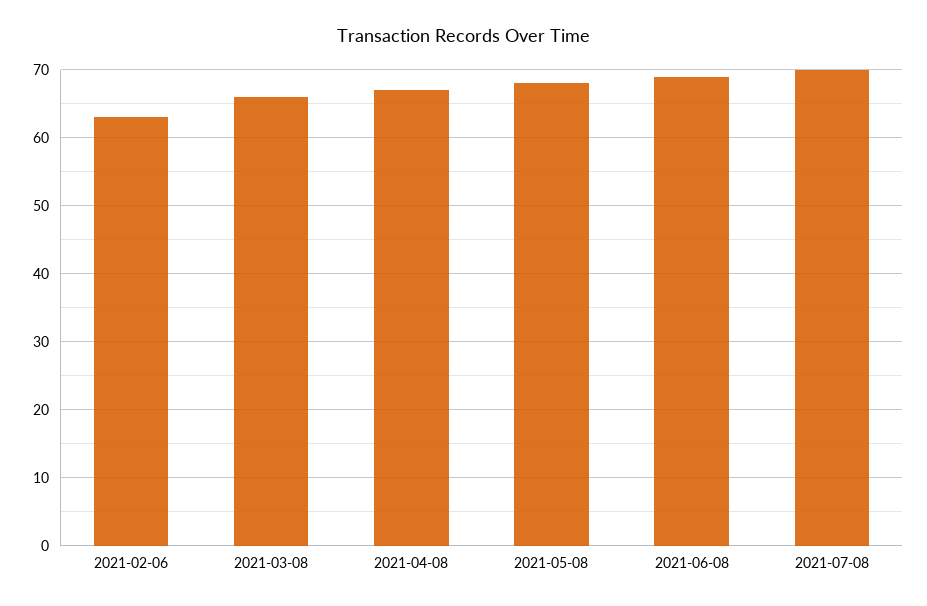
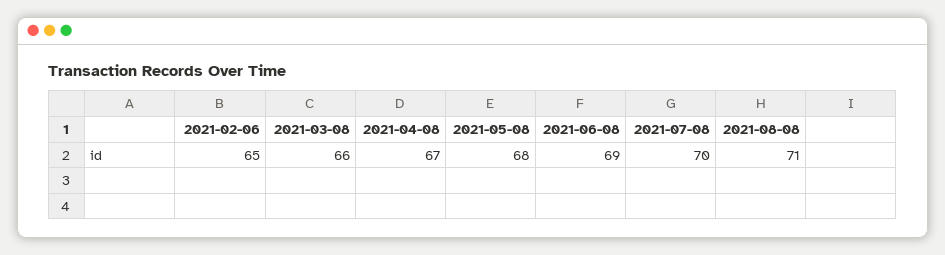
2021-02-06: 63 -> 65
2021-08-08: none -> 71

